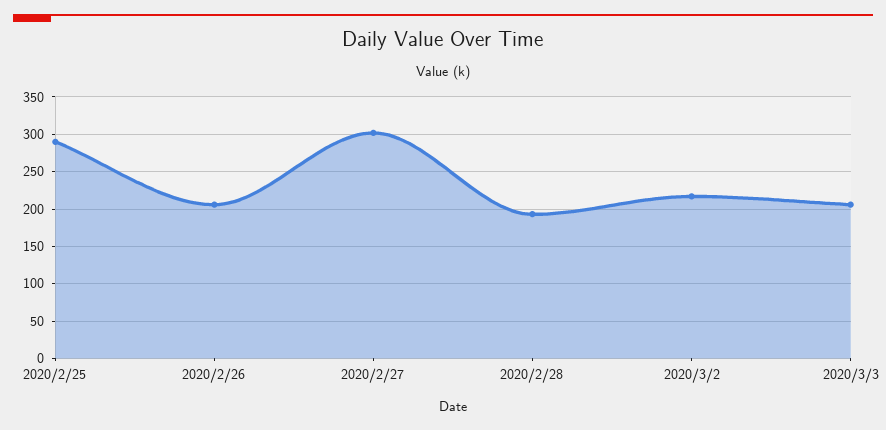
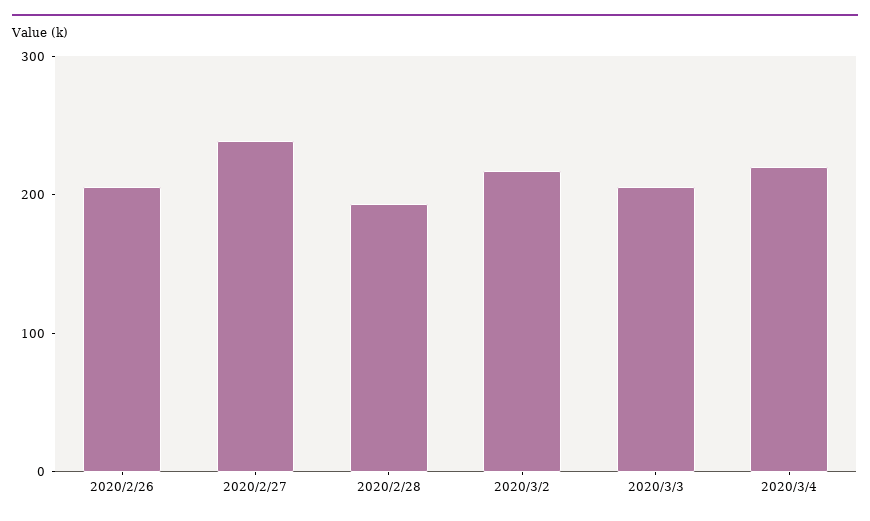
2020/2/25: 290 -> none
2020/2/27: 300 -> 240
2020/3/4: none -> 220

